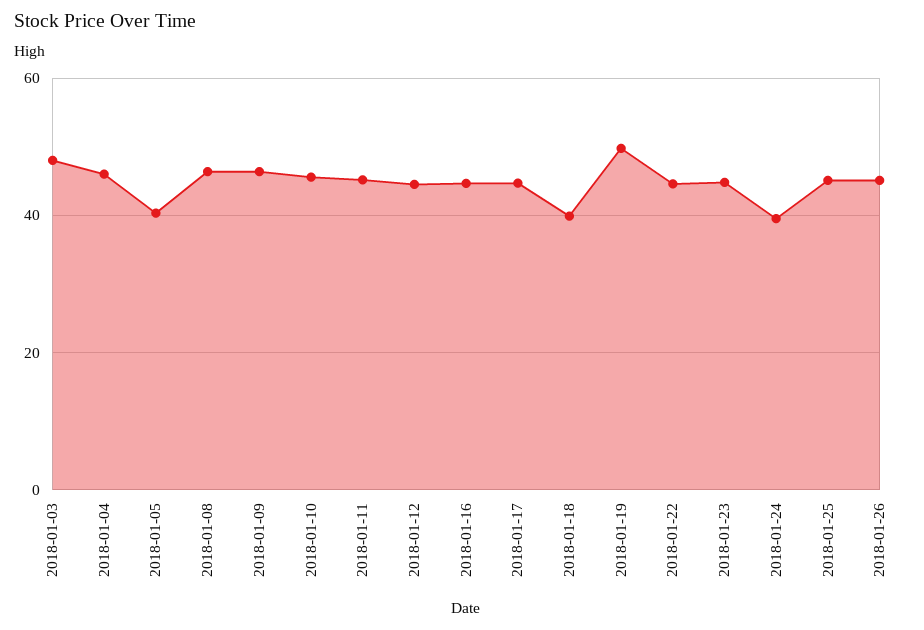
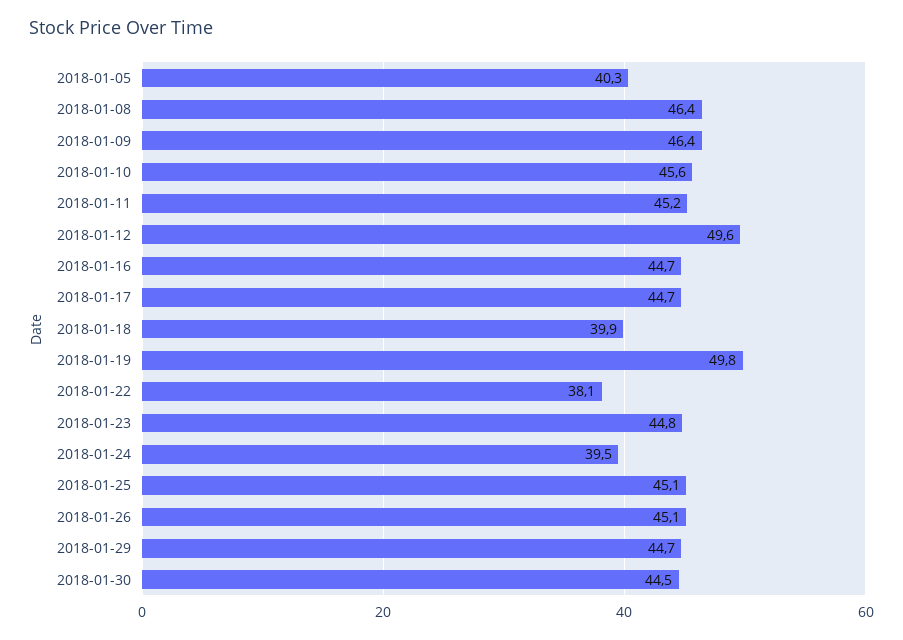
2018-01-03: 48 -> none
2018-01-04: 46 -> none
2018-01-12: 44 -> 49.6
2018-01-22: 44 -> 38.1
2018-01-29: none -> 44.7
2018-01-30: none -> 44.5

